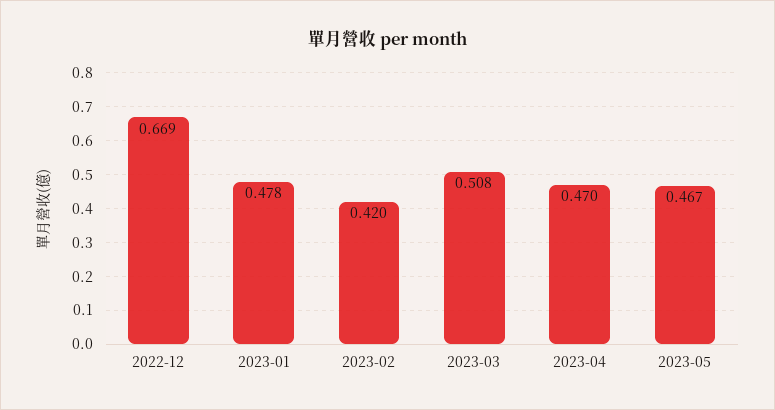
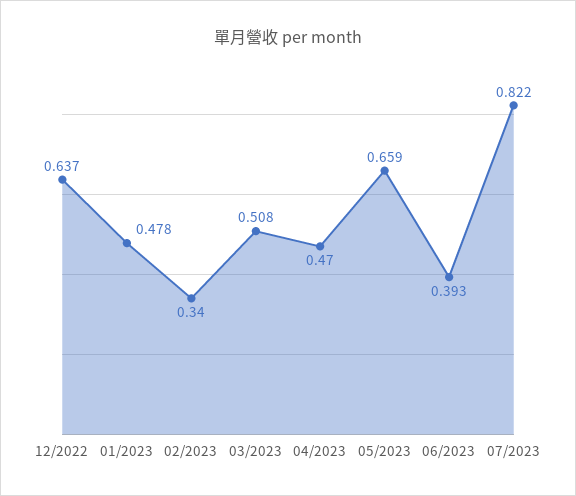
2022-12: 0.669 -> 0.637
2023-02: 0.42 -> 0.34
2023-05: 0.467 -> 0.659
06/2023: none -> 0.393
07/2023: none -> 0.822

